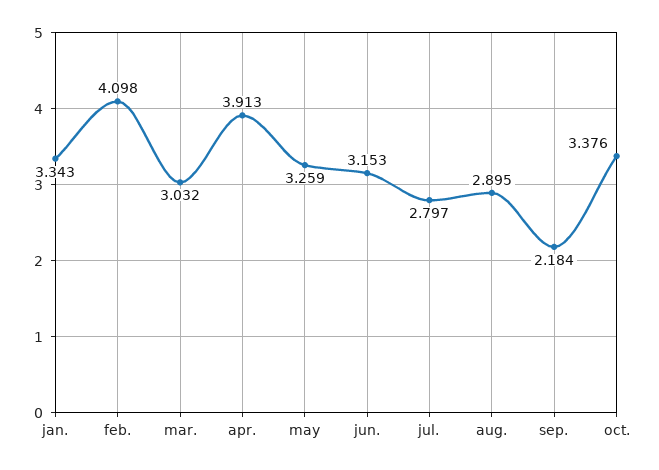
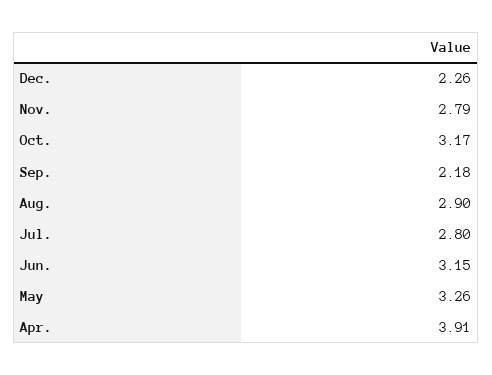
jan.: 3.343 -> none
feb.: 4.098 -> none
mar.: 3.032 -> none
oct.: 3.376 -> 3.17
Dec.: none -> 2.26
Nov.: none -> 2.79

